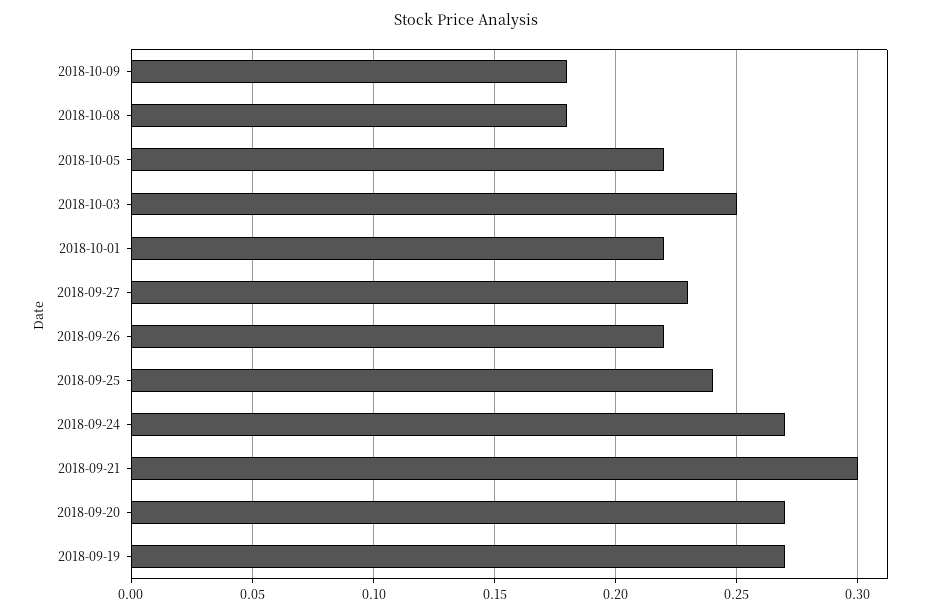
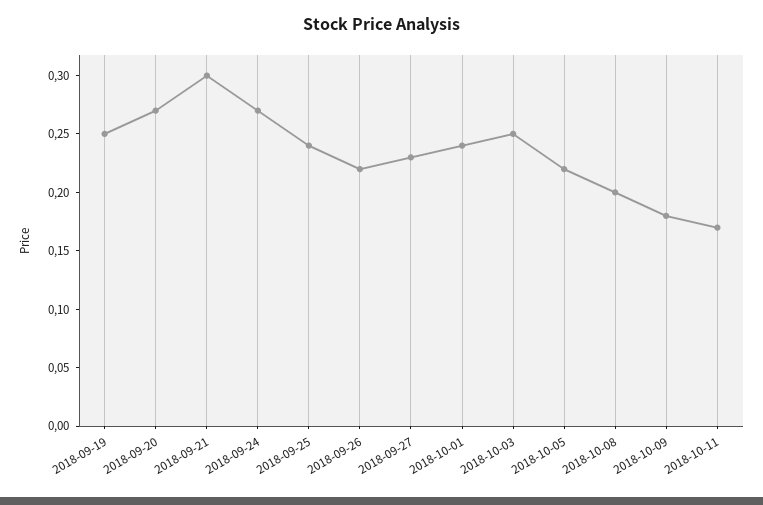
2018-10-08: 0.18 -> 0.2
2018-10-01: 0.22 -> 0.24
2018-09-19: 0.27 -> 0.25
2018-10-11: none -> 0.17

